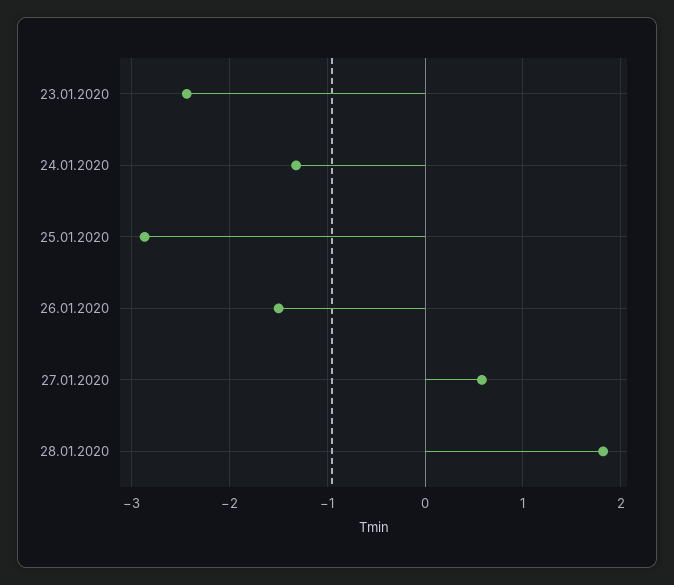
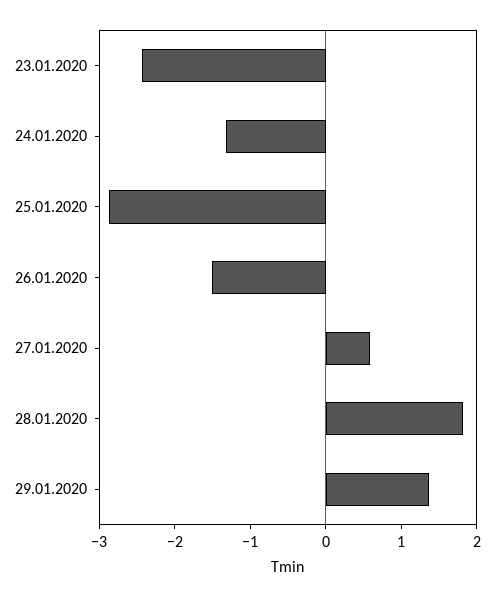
29.01.2020: none -> 1.4

